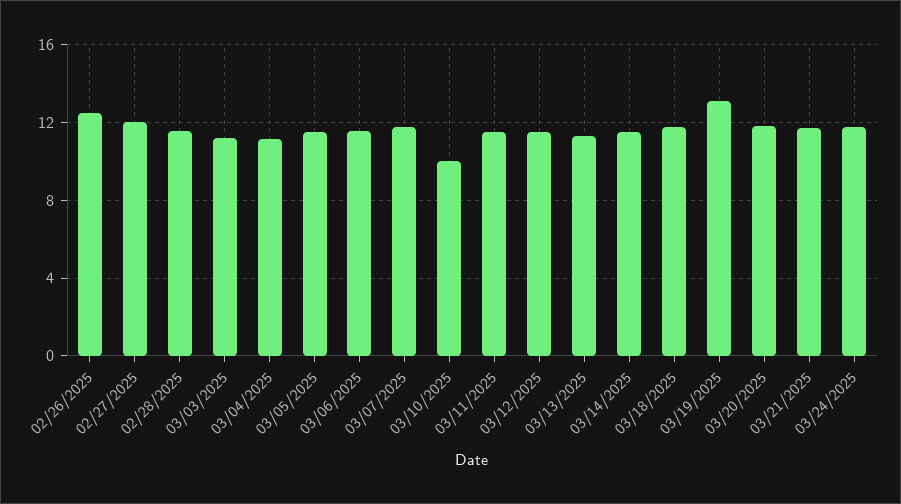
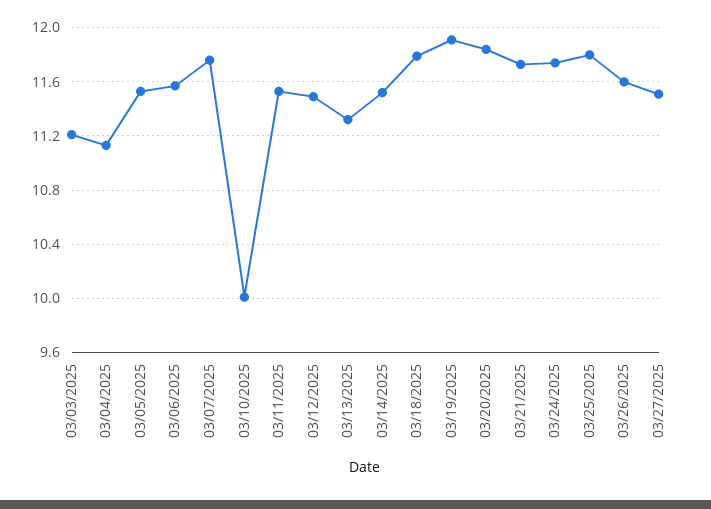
02/26/2025: 12.5 -> none
02/27/2025: 12 -> none
02/28/2025: 11.5 -> none
03/19/2025: 13 -> 11.9
03/25/2025: none -> 11.8
03/26/2025: none -> 11.6
03/27/2025: none -> 11.5

